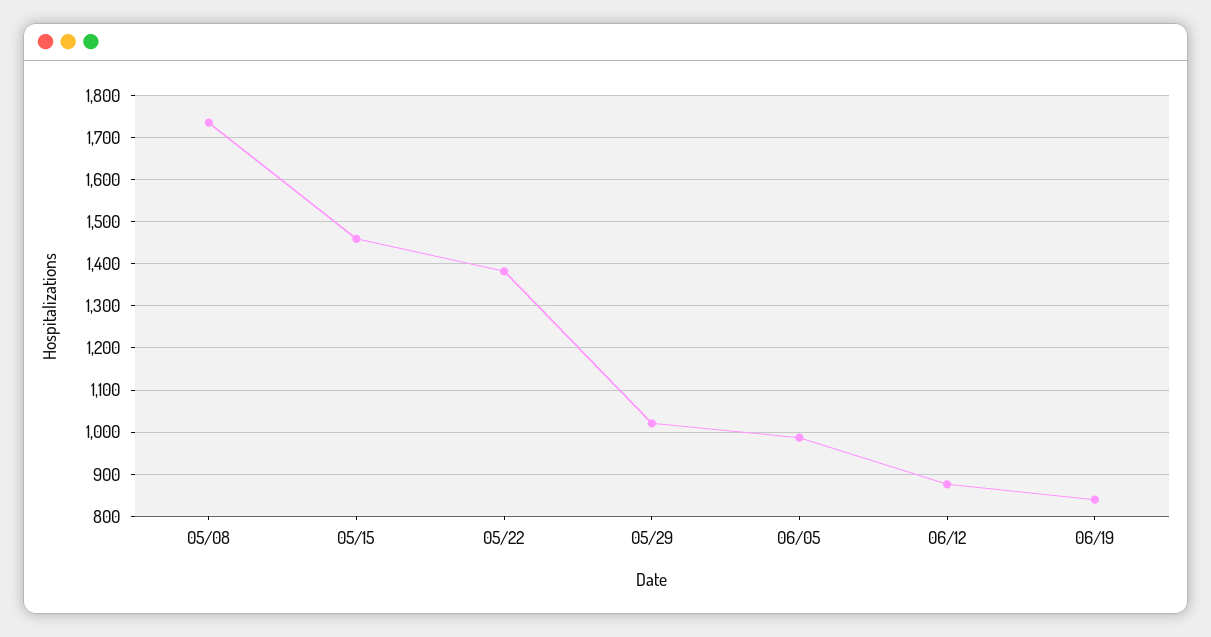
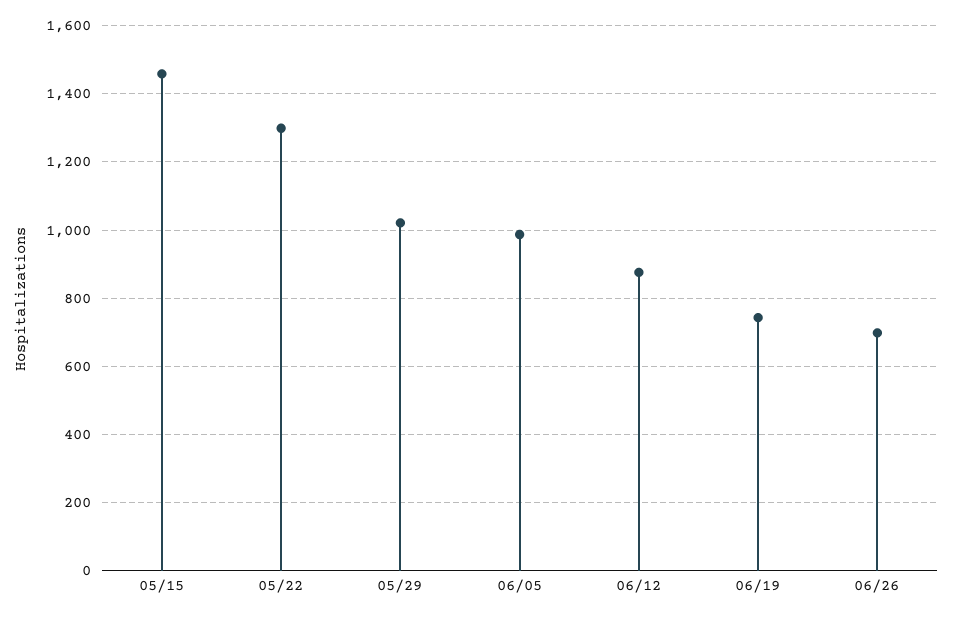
05/08: 1740 -> none
05/22: 1380 -> 1300
06/19: 840 -> 740
06/26: none -> 700

